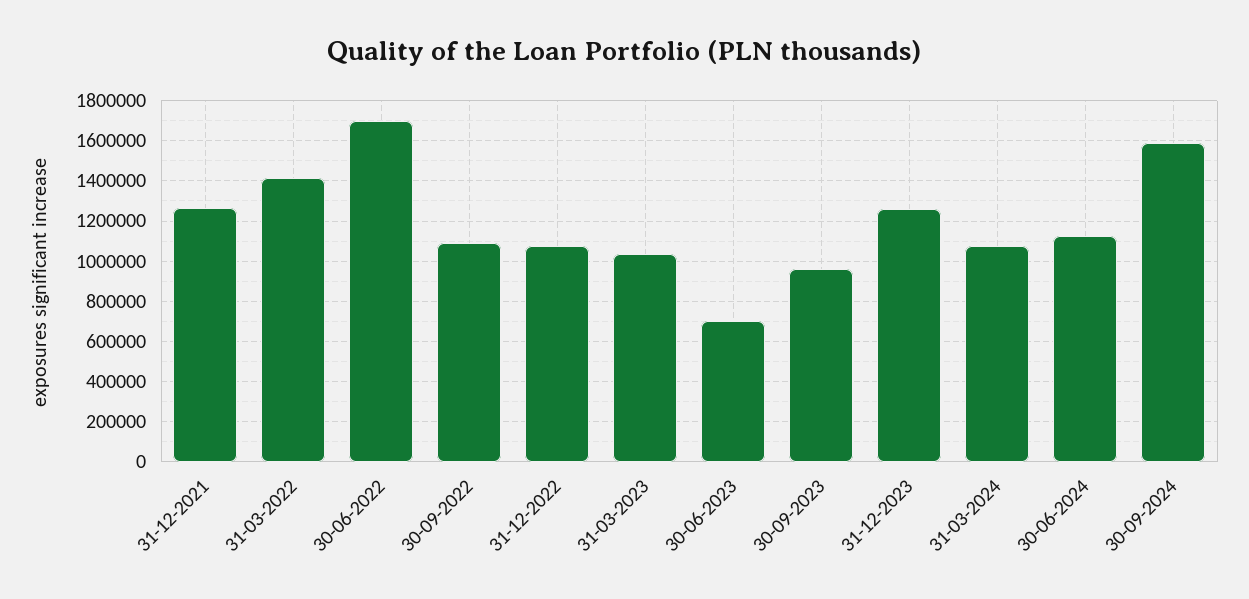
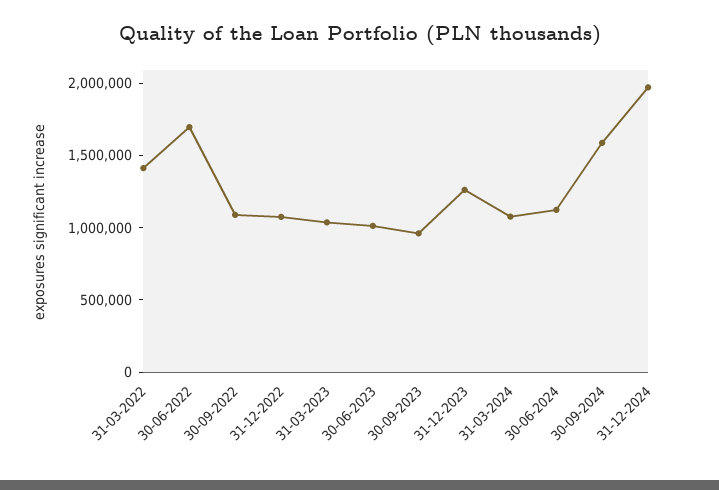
31-12-2021: 1250000 -> none
30-06-2023: 700000 -> 1000000
31-12-2024: none -> 2000000

